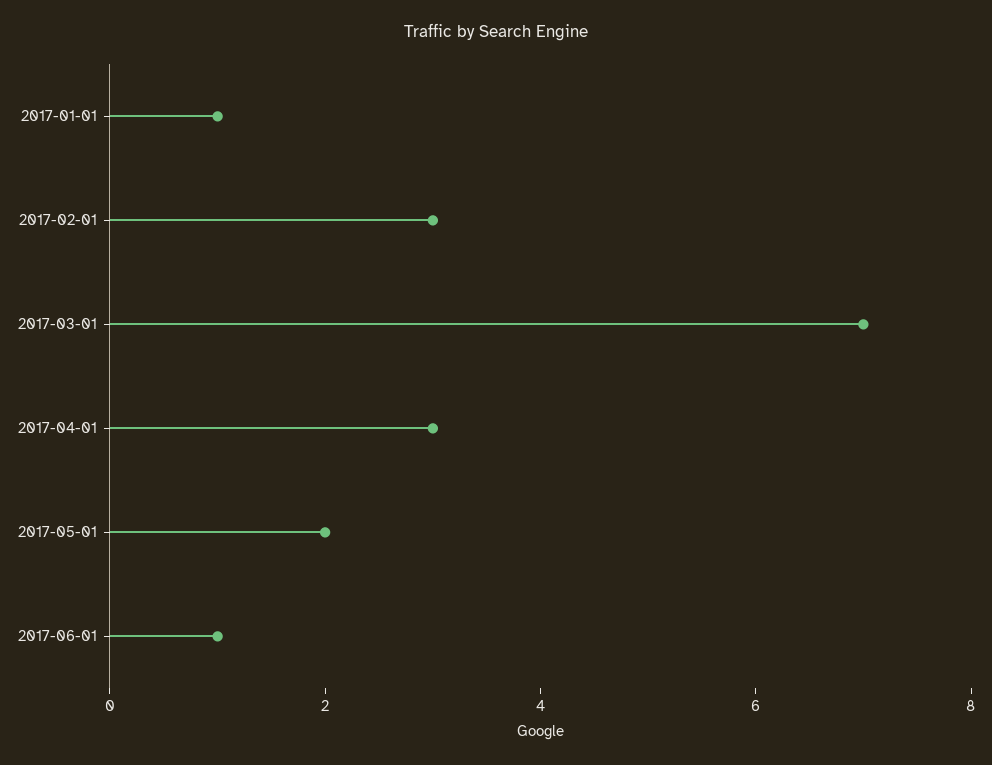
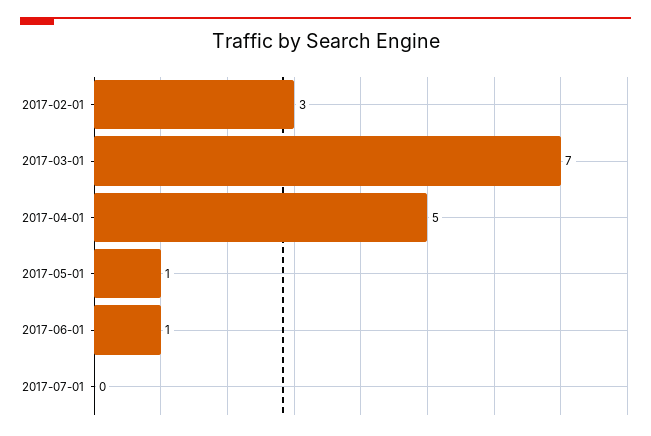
2017-01-01: 1 -> none
2017-04-01: 3 -> 5
2017-05-01: 2 -> 1
2017-07-01: none -> 0

